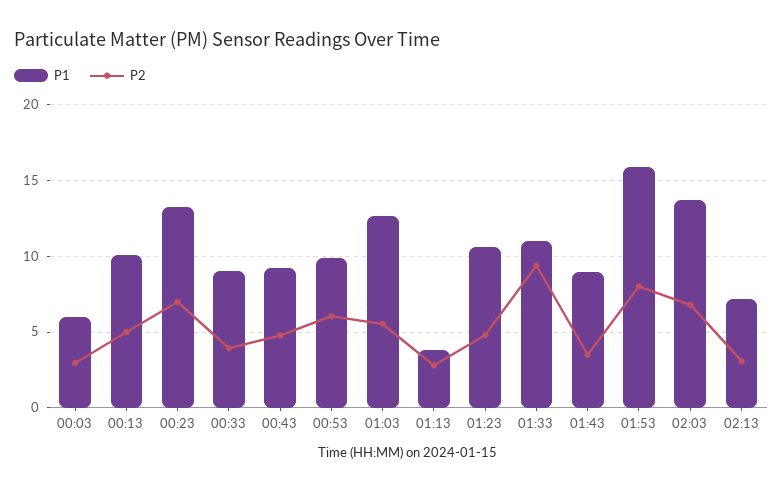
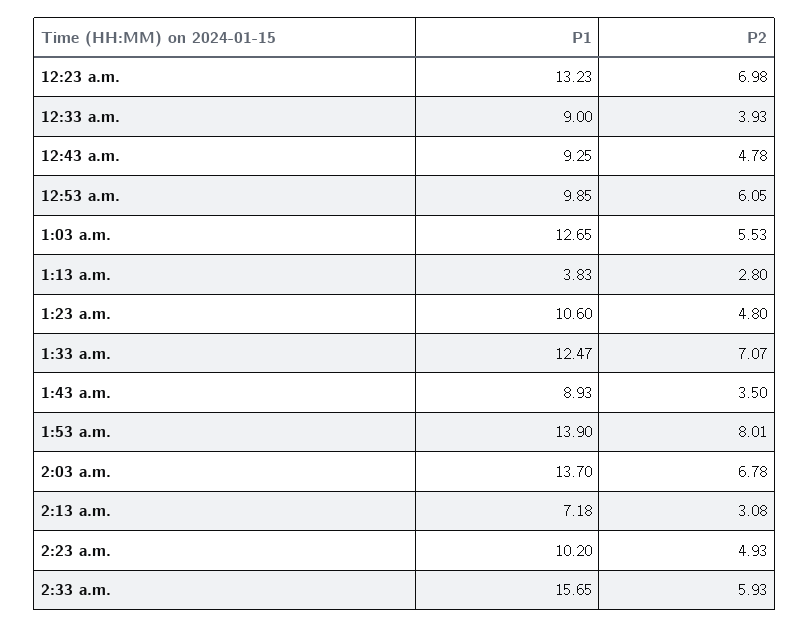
P1, 00:03: 6 -> none
P2, 00:03: 3 -> none
P1, 00:13: 10 -> none
P2, 00:13: 5 -> none
P1, 01:33: 11 -> 12.47
P2, 01:33: 9.5 -> 7.07
P1, 01:53: 16 -> 13.9
P1, 2:23 a.m.: none -> 10.2
P2, 2:23 a.m.: none -> 4.93
P1, 2:33 a.m.: none -> 15.65
P2, 2:33 a.m.: none -> 5.93

